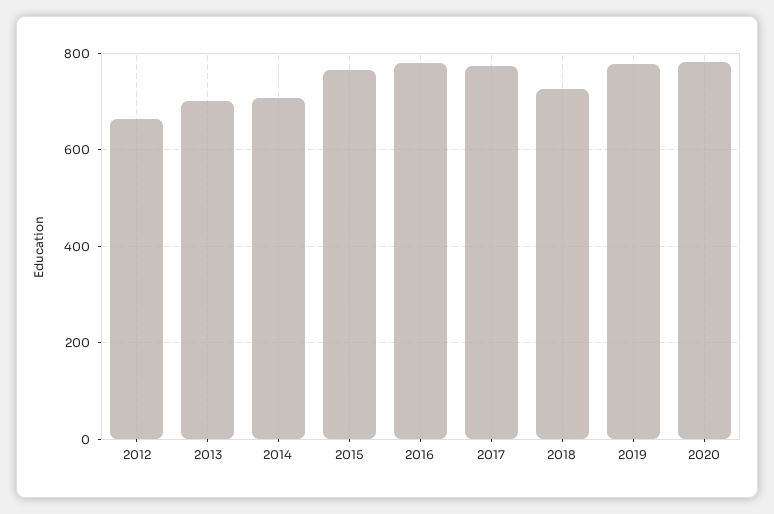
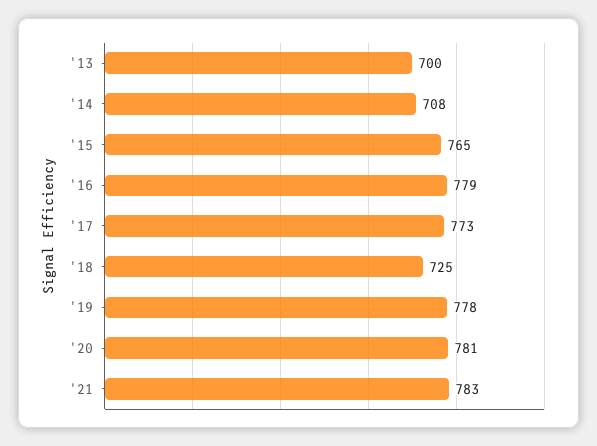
2012: 660 -> none
'21: none -> 783

